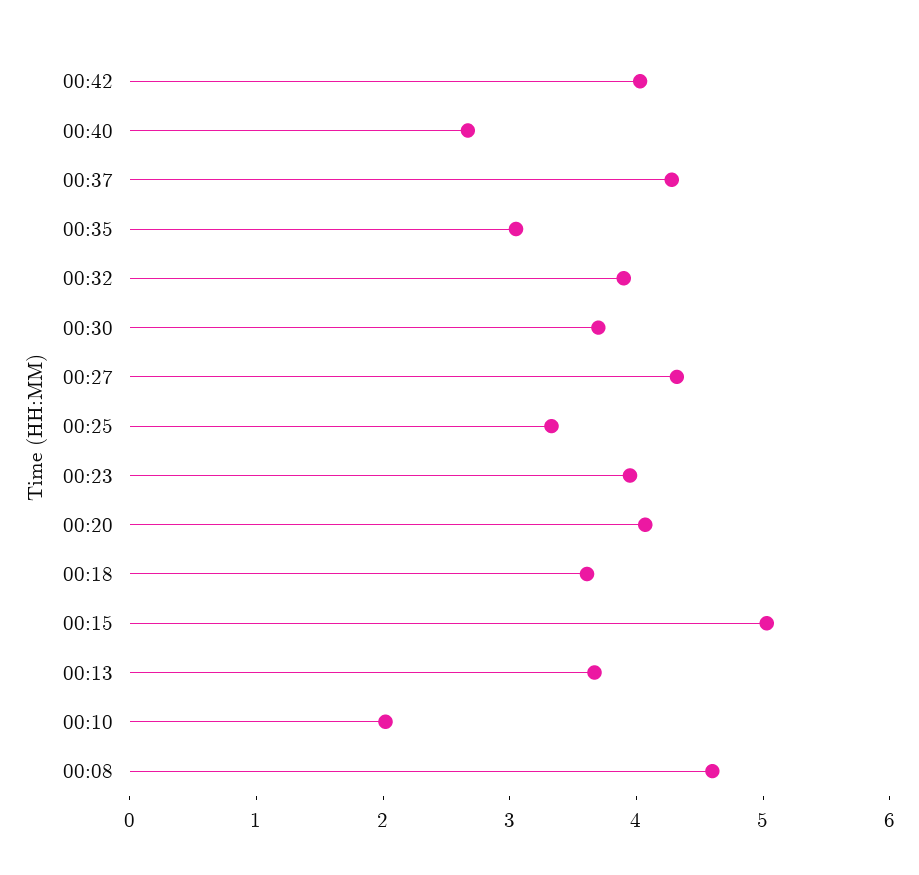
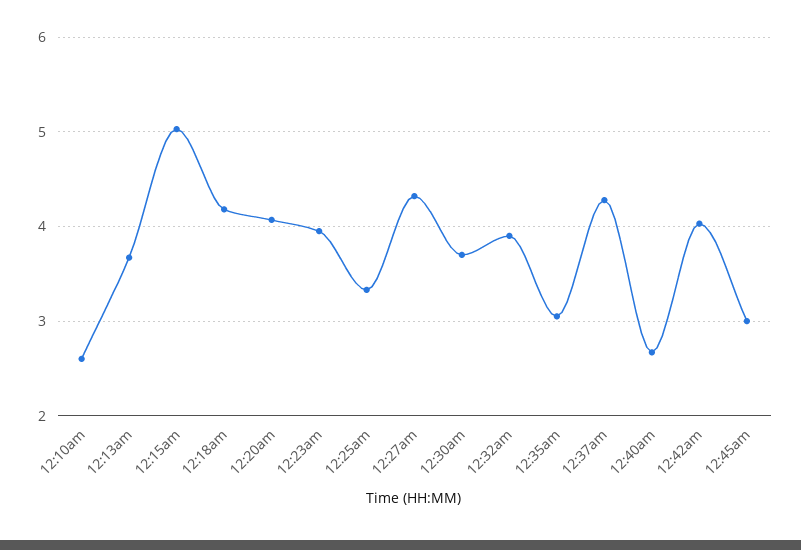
00:18: 3.6 -> 4.2
00:10: 2 -> 2.6
00:08: 4.6 -> none
12:45am: none -> 3

